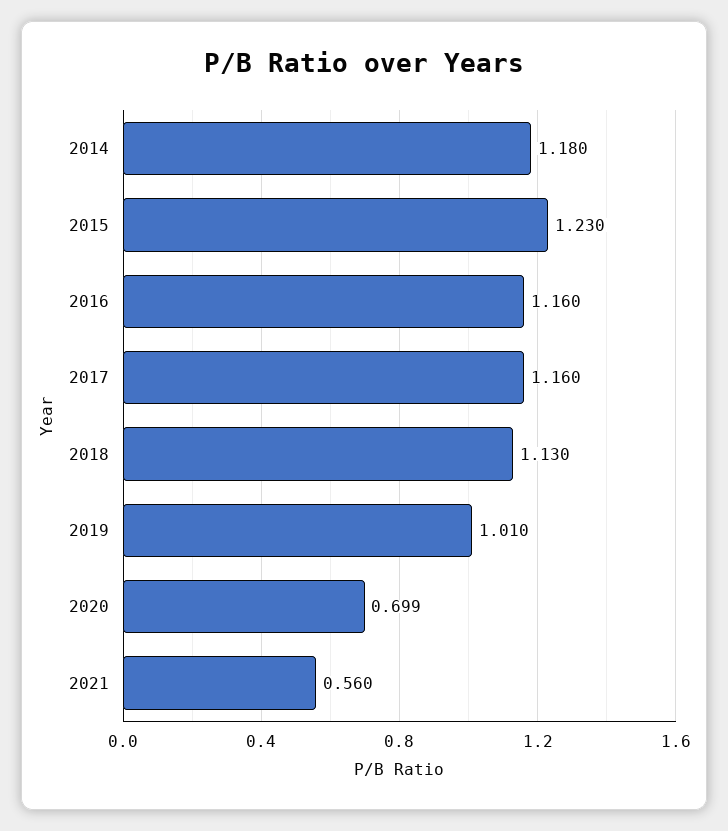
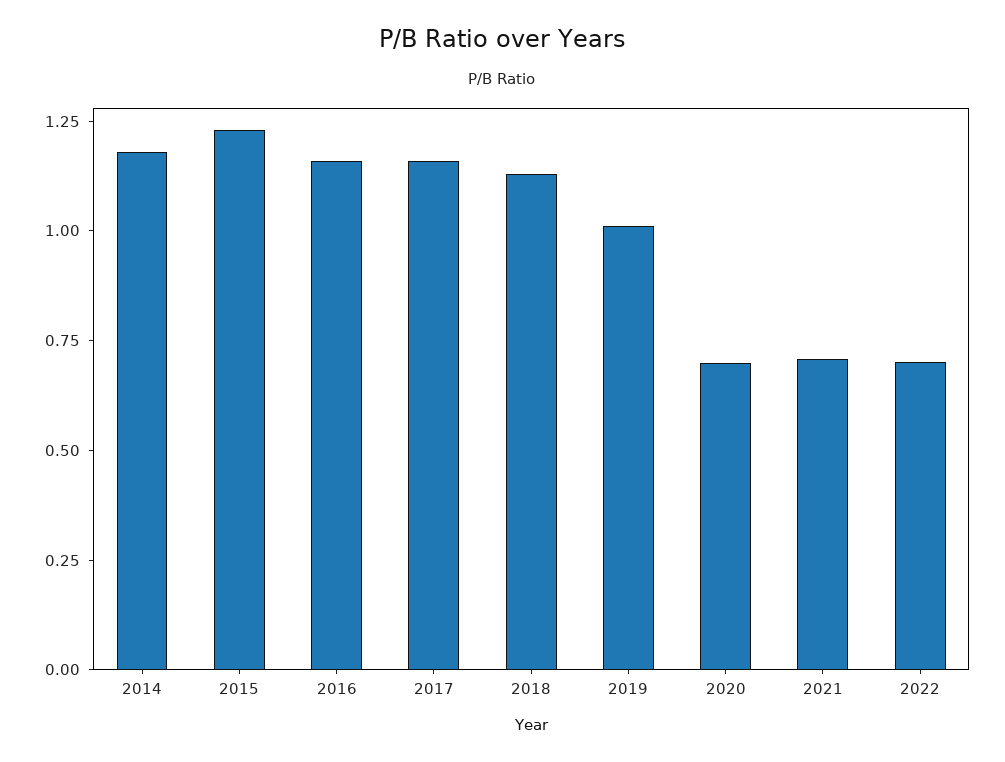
2021: 0.56 -> 0.7
2022: none -> 0.7

